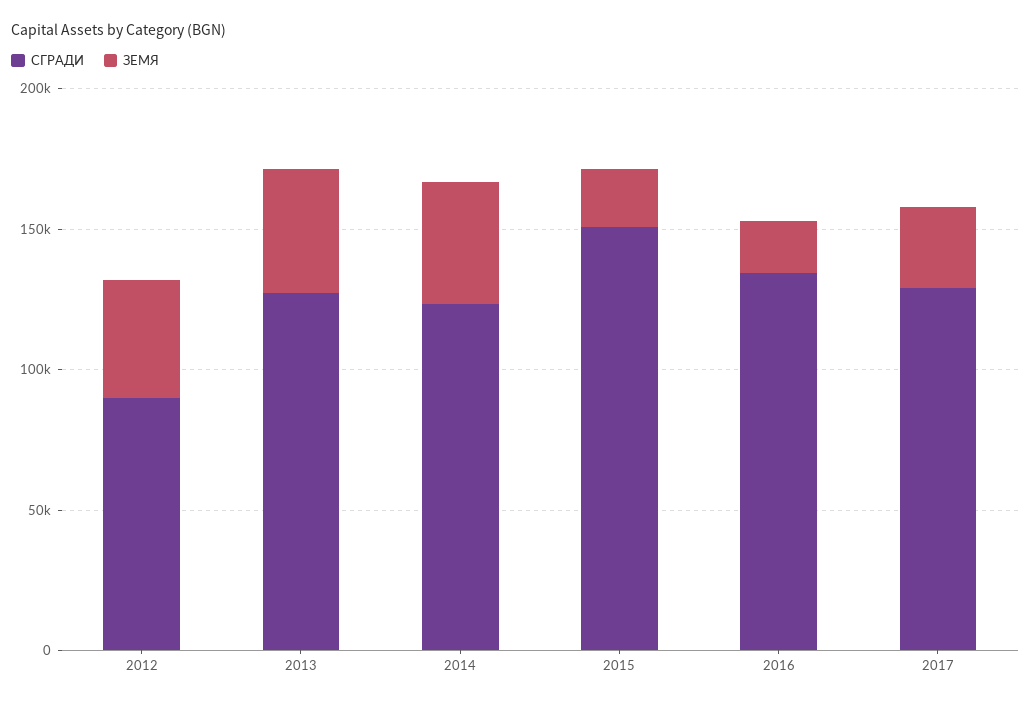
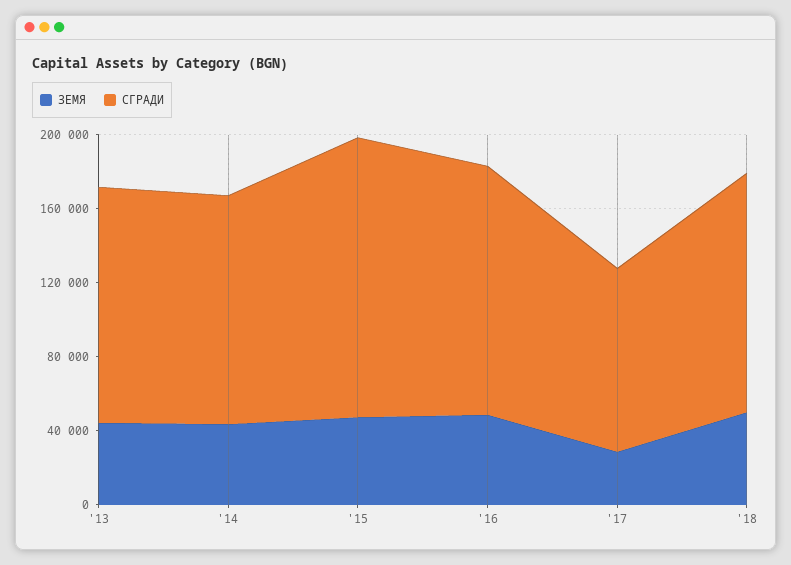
СГРАДИ, 2012: 90000 -> none
ЗЕМЯ, 2012: 40000 -> none
ЗЕМЯ, 2015: 20000 -> 50000
ЗЕМЯ, 2016: 20000 -> 50000
СГРАДИ, 2017: 130000 -> 100000
ЗЕМЯ, '18: none -> 50000
СГРАДИ, '18: none -> 130000

